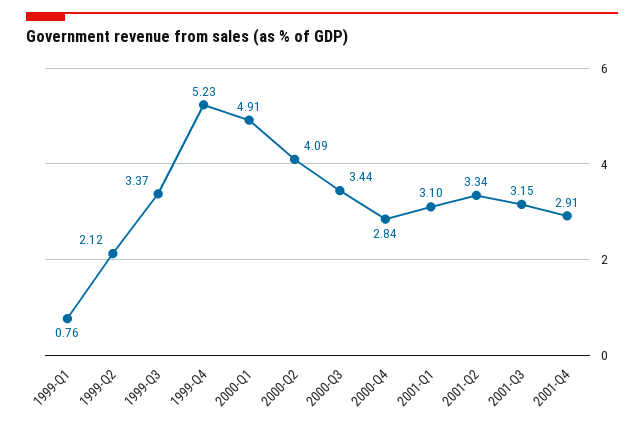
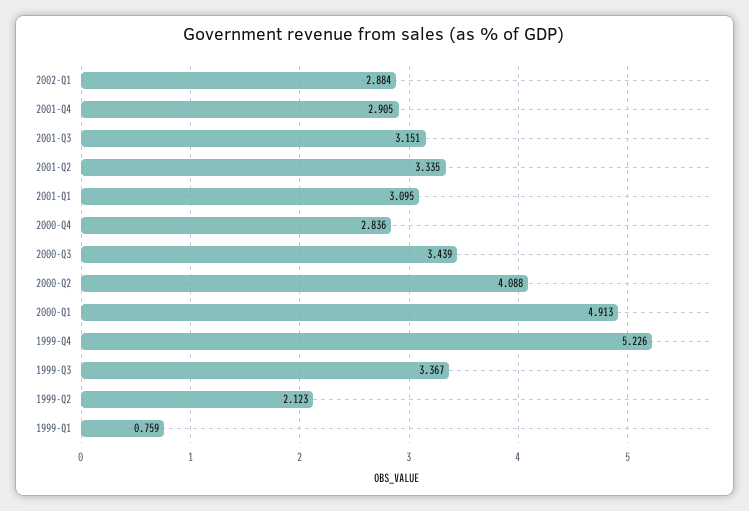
2002-Q1: none -> 2.884

